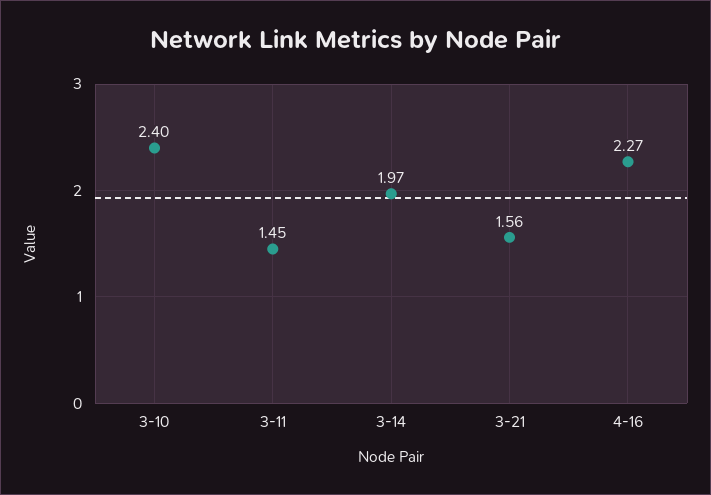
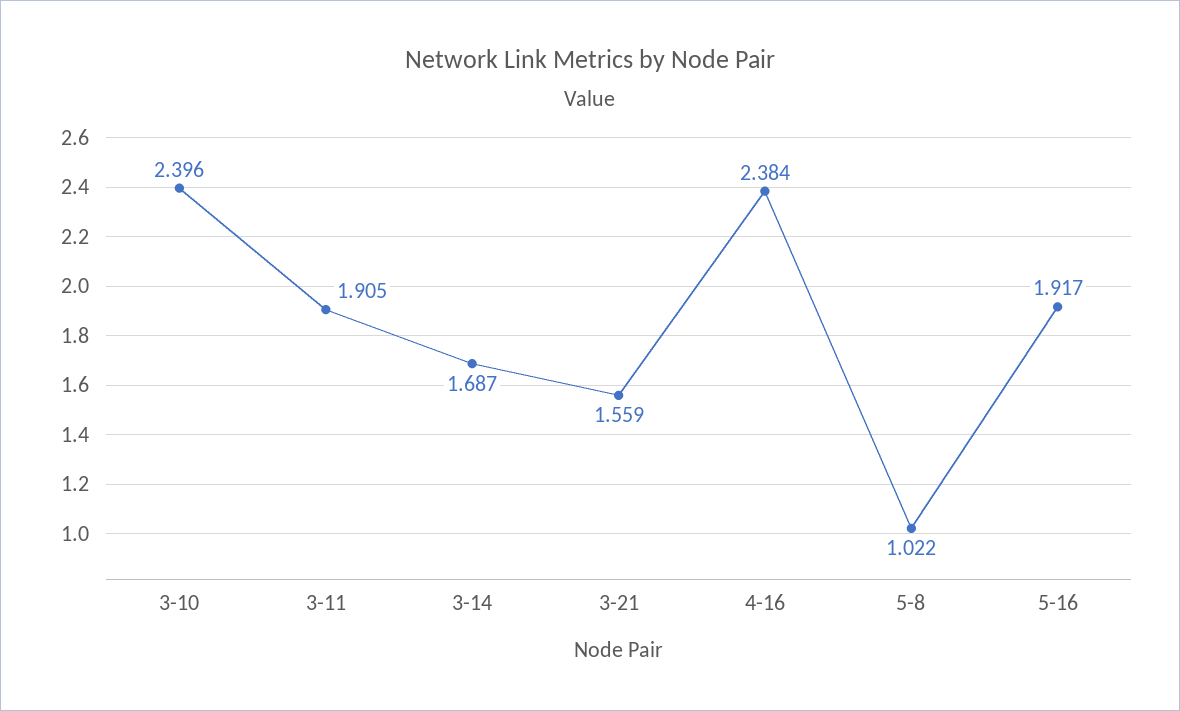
3-11: 1.45 -> 1.905
3-14: 1.97 -> 1.687
4-16: 2.27 -> 2.384
5-8: none -> 1.022
5-16: none -> 1.917

